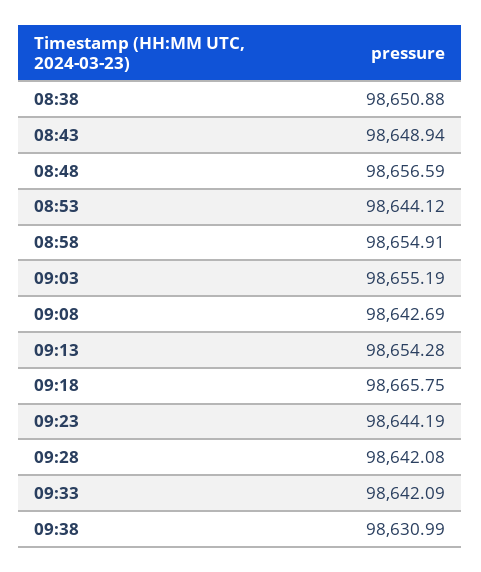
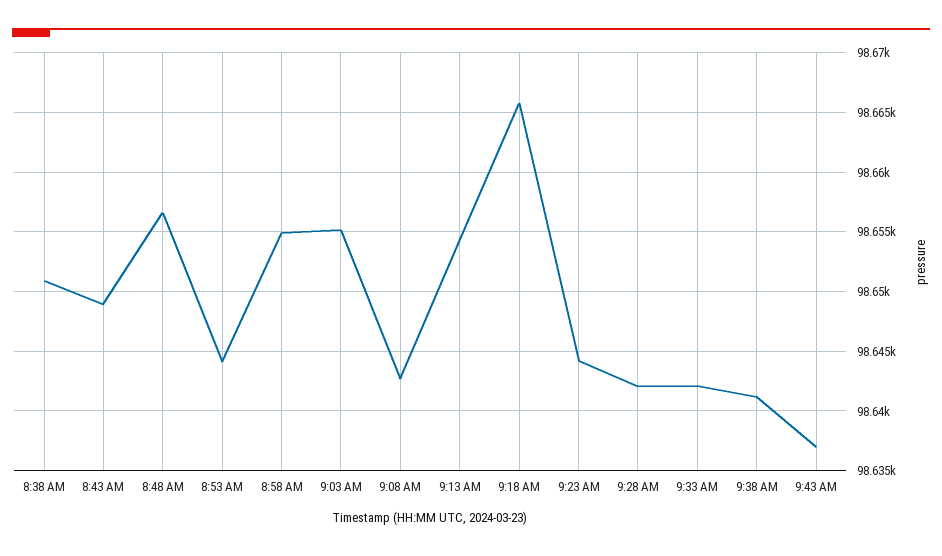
09:38: 98630.99 -> 98641
9:43 AM: none -> 98637

